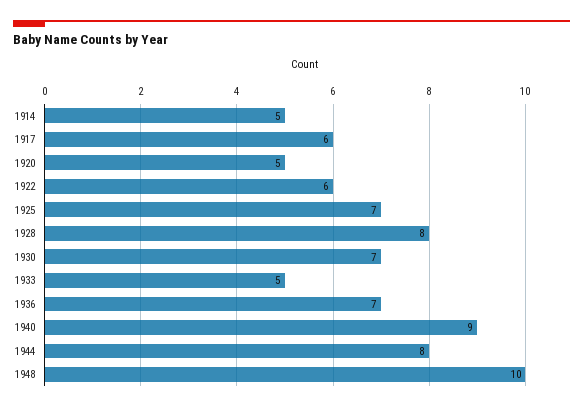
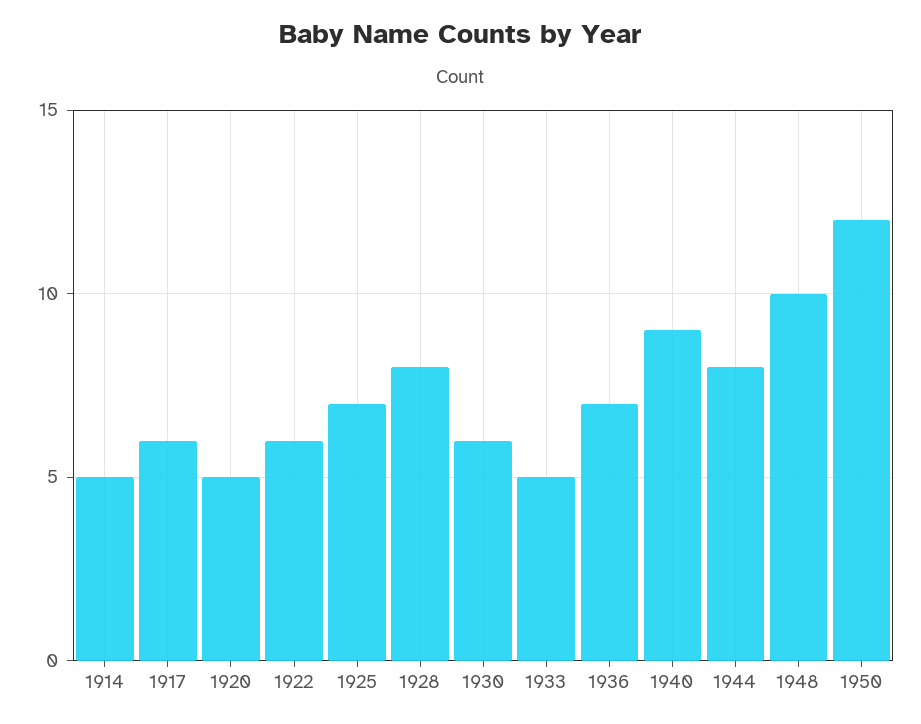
1930: 7 -> 6
1950: none -> 12

